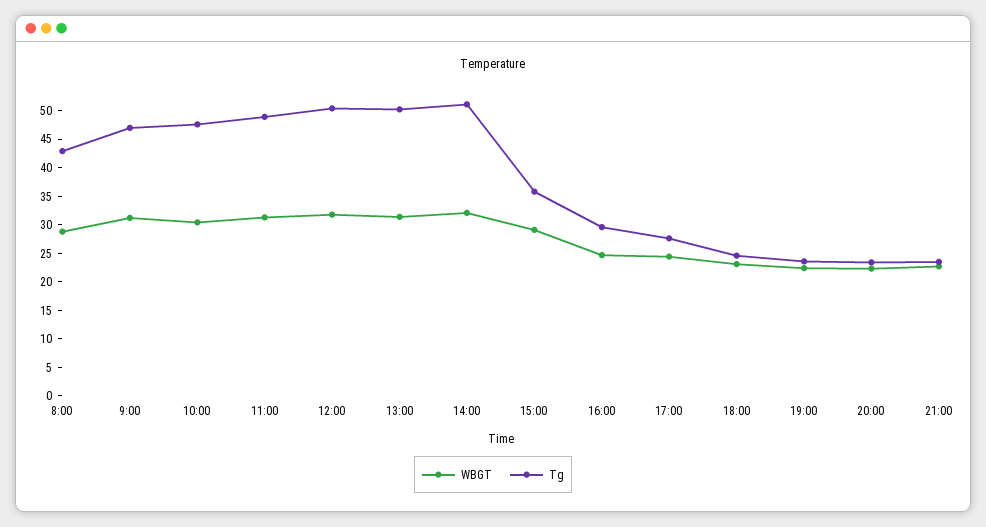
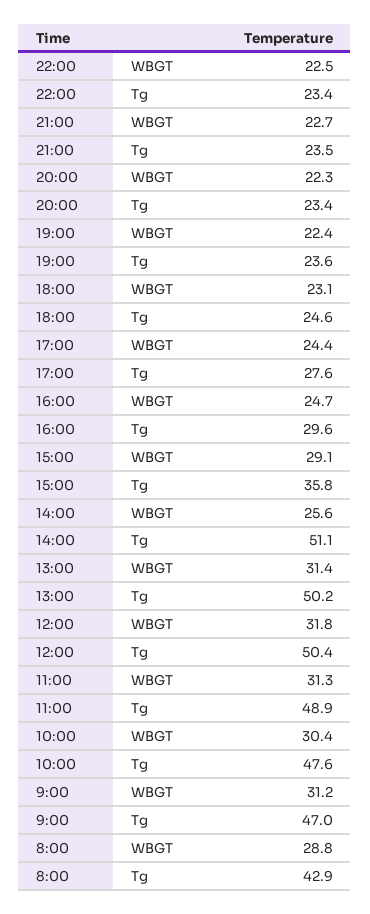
WBGT, 14:00: 32.5 -> 25.6
WBGT, 22:00: none -> 22.5
Tg, 22:00: none -> 23.4

